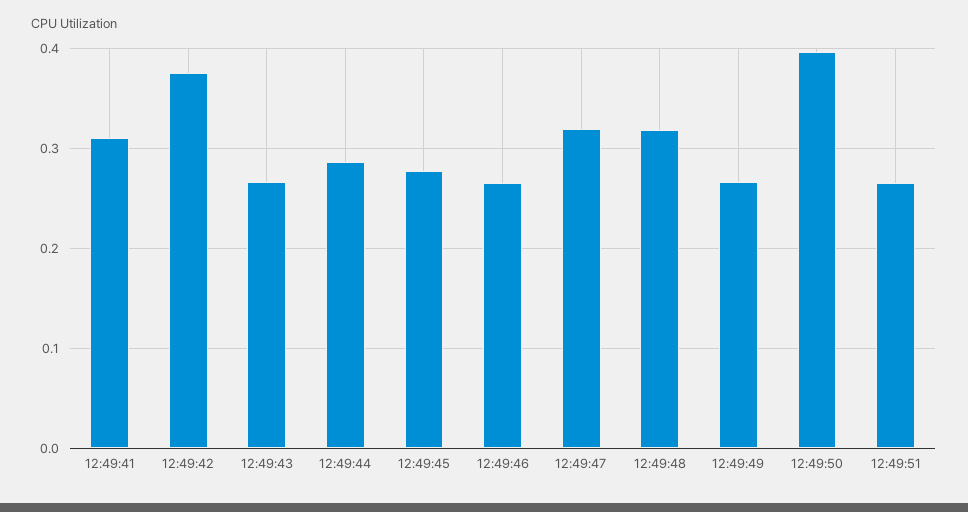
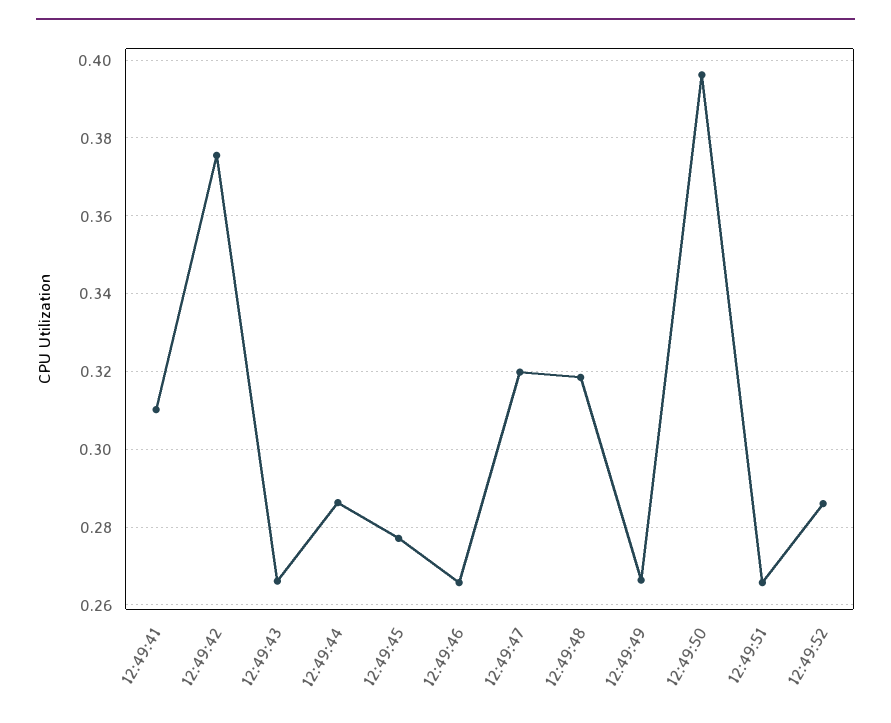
12:49:52: none -> 0.286

